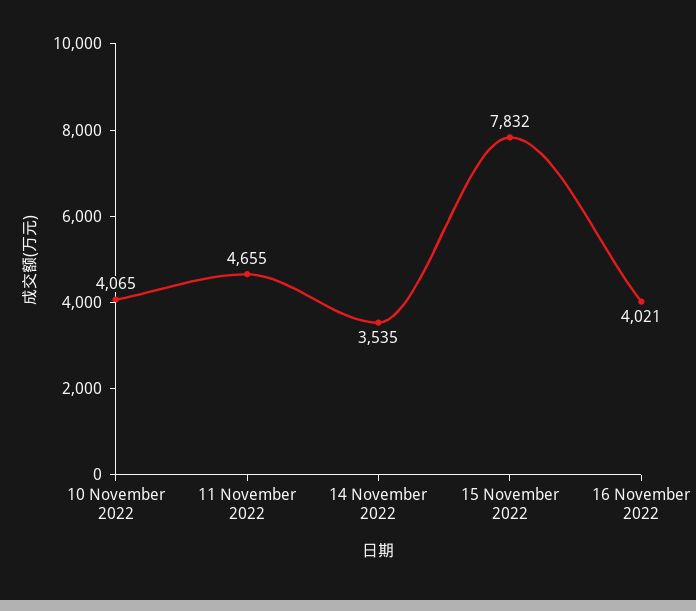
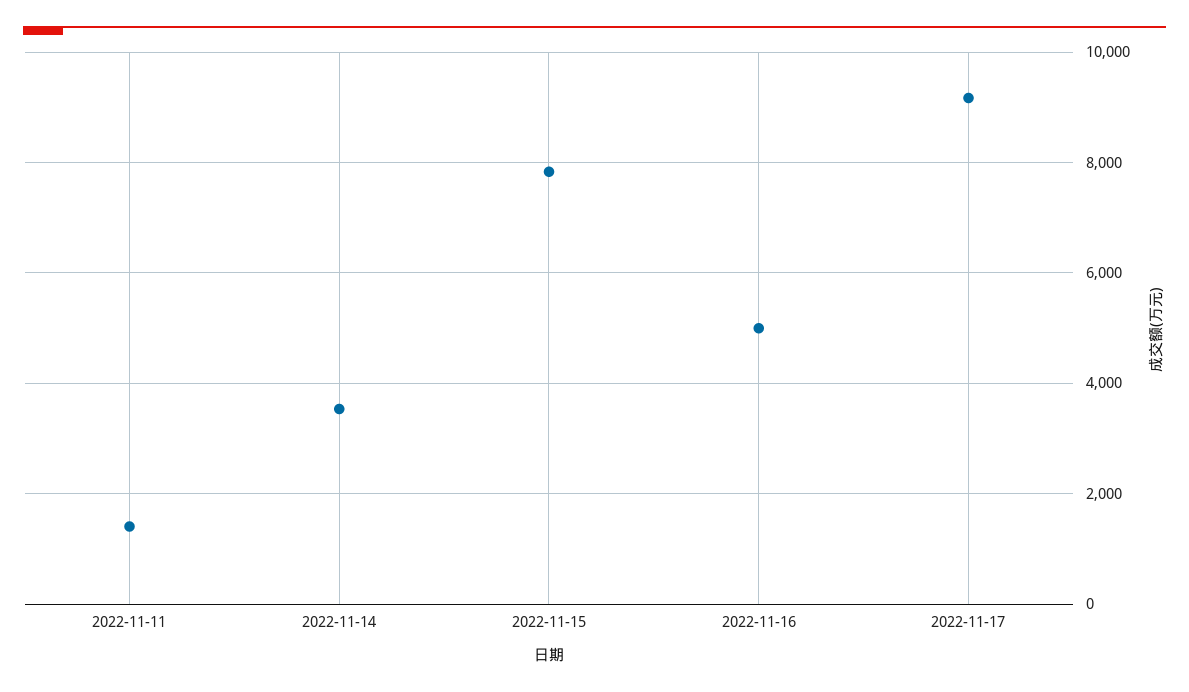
10 November 2022: 4065 -> none
11 November 2022: 4655 -> 1400
16 November 2022: 4021 -> 5000
2022-11-17: none -> 9200

